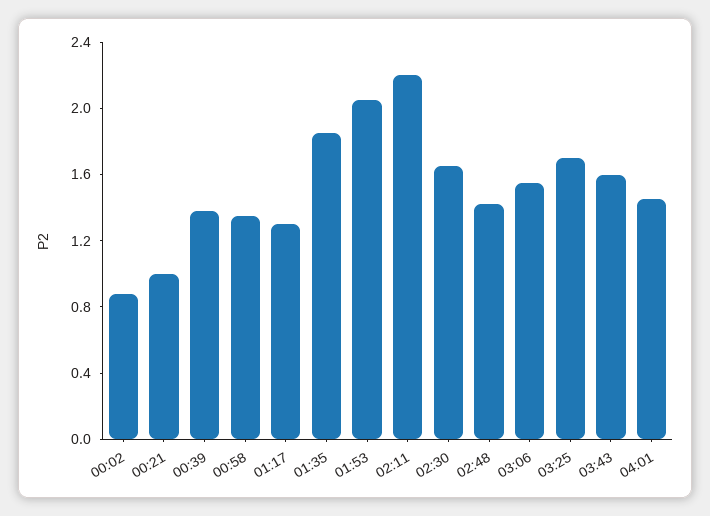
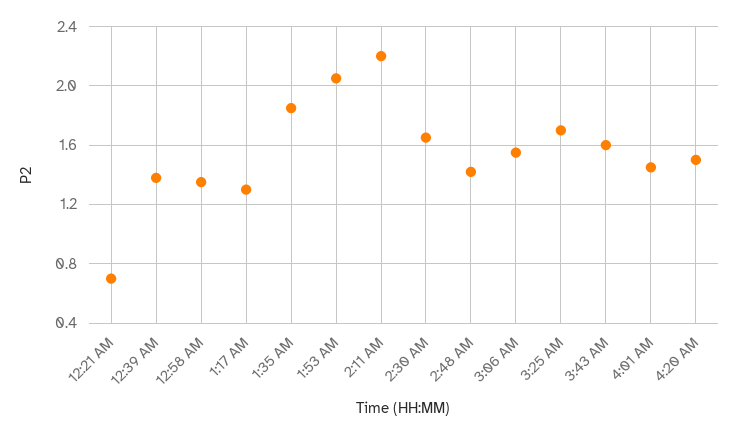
00:02: 0.9 -> none
00:21: 1 -> 0.7
4:20 AM: none -> 1.5

